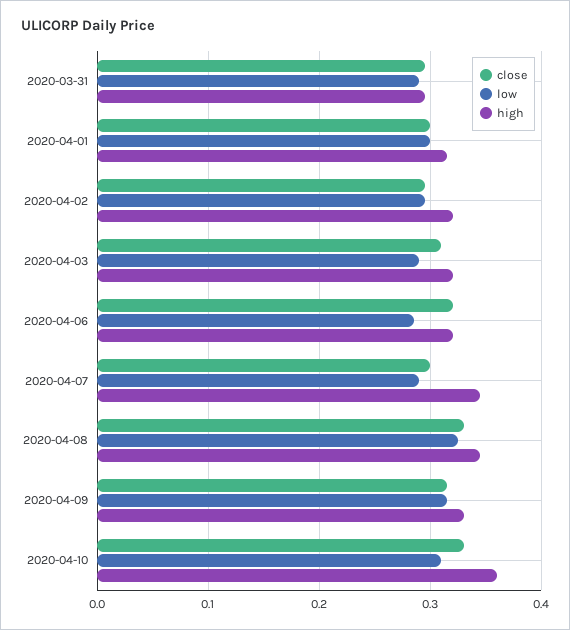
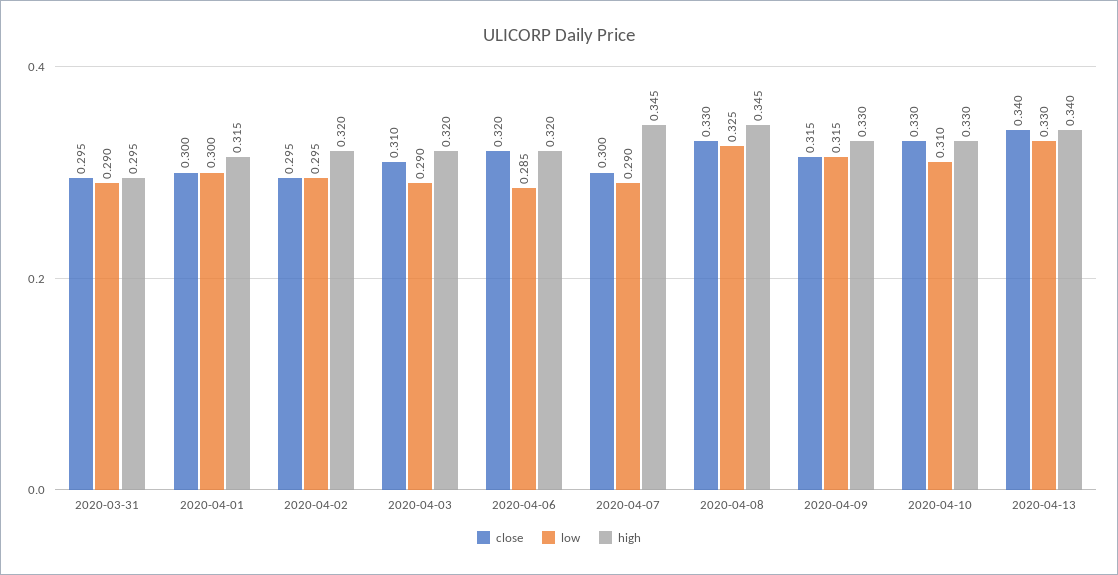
high, 2020-04-10: 0.36 -> 0.33
close, 2020-04-13: none -> 0.34
low, 2020-04-13: none -> 0.33
high, 2020-04-13: none -> 0.34

